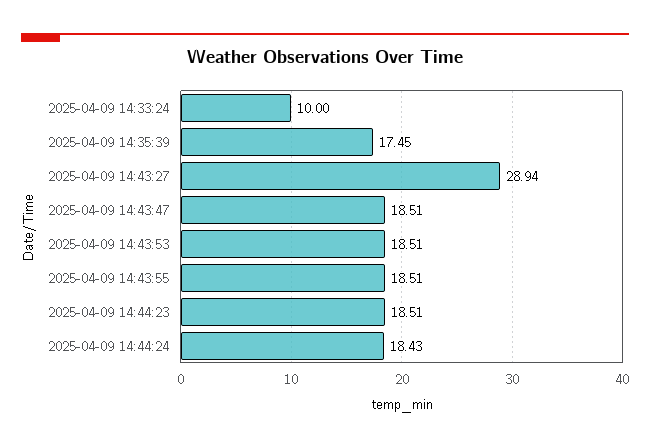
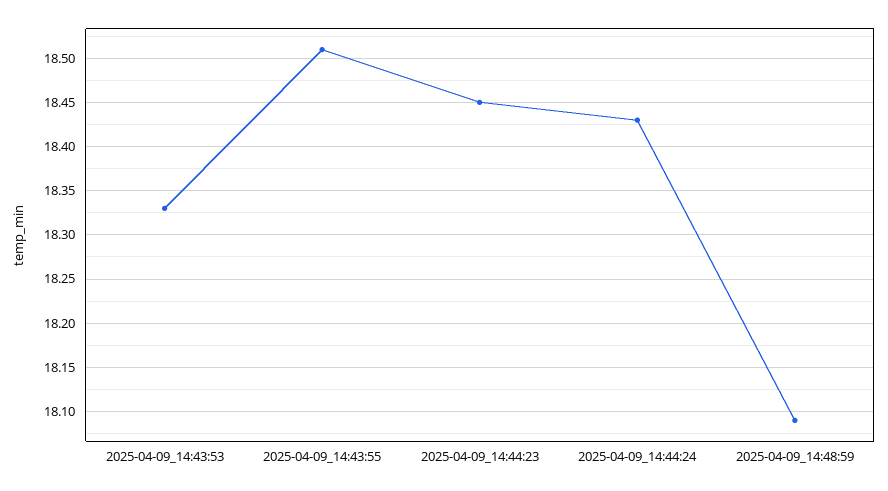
2025-04-09 14:33:24: 10 -> none
2025-04-09 14:35:39: 17.45 -> none
2025-04-09 14:43:27: 28.94 -> none
2025-04-09 14:43:47: 18.51 -> none
2025-04-09 14:43:53: 18.51 -> 18.33
2025-04-09 14:44:23: 18.51 -> 18.45
2025-04-09_14:48:59: none -> 18.09

